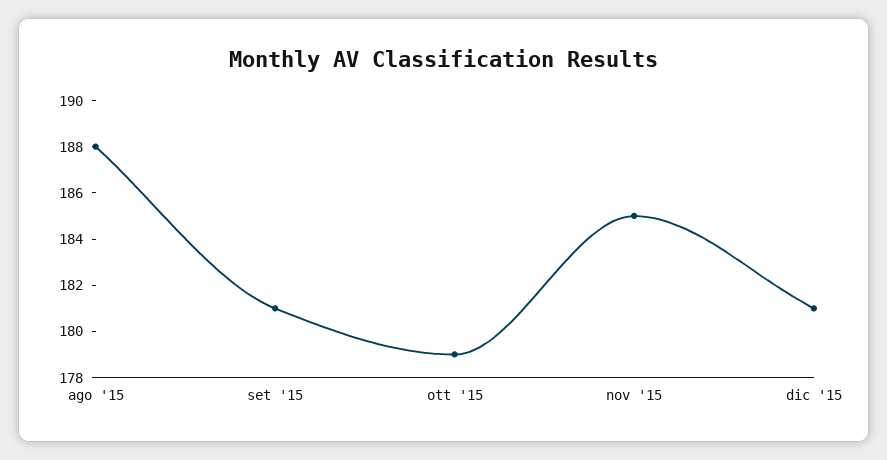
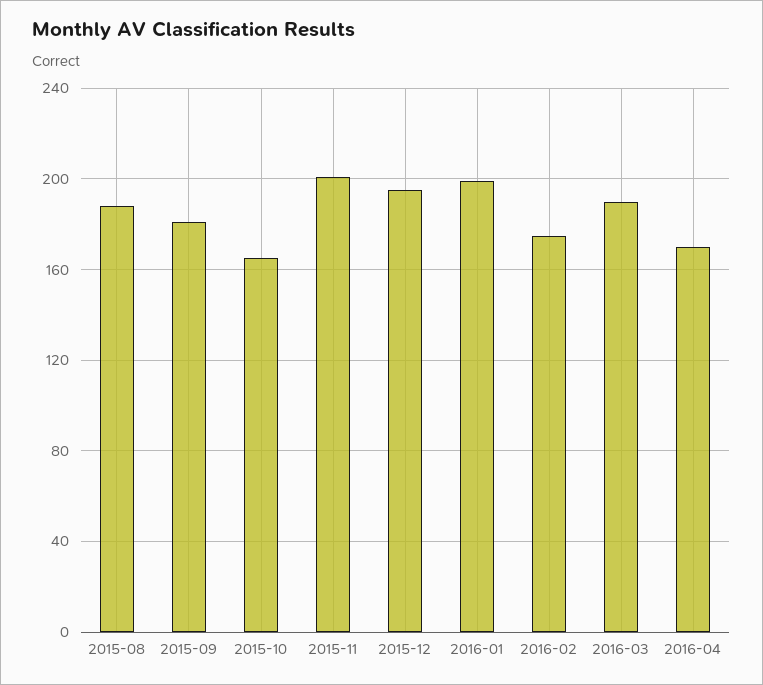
ott '15: 179 -> 165
nov '15: 185 -> 200
dic '15: 181 -> 195
2016-01: none -> 200
2016-02: none -> 175
2016-03: none -> 190
2016-04: none -> 170

